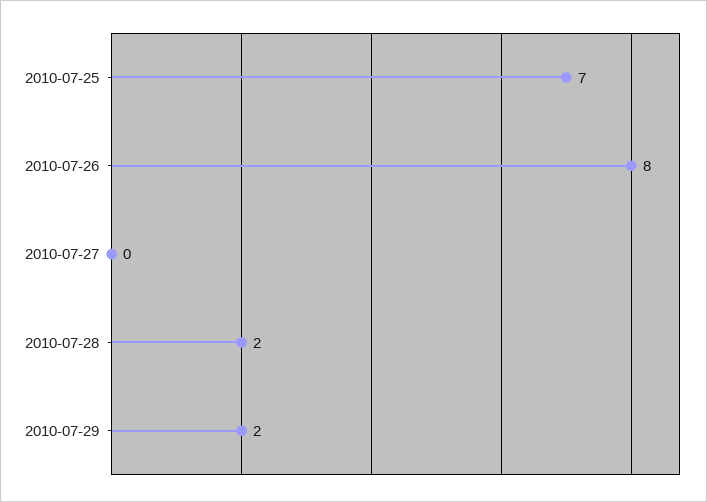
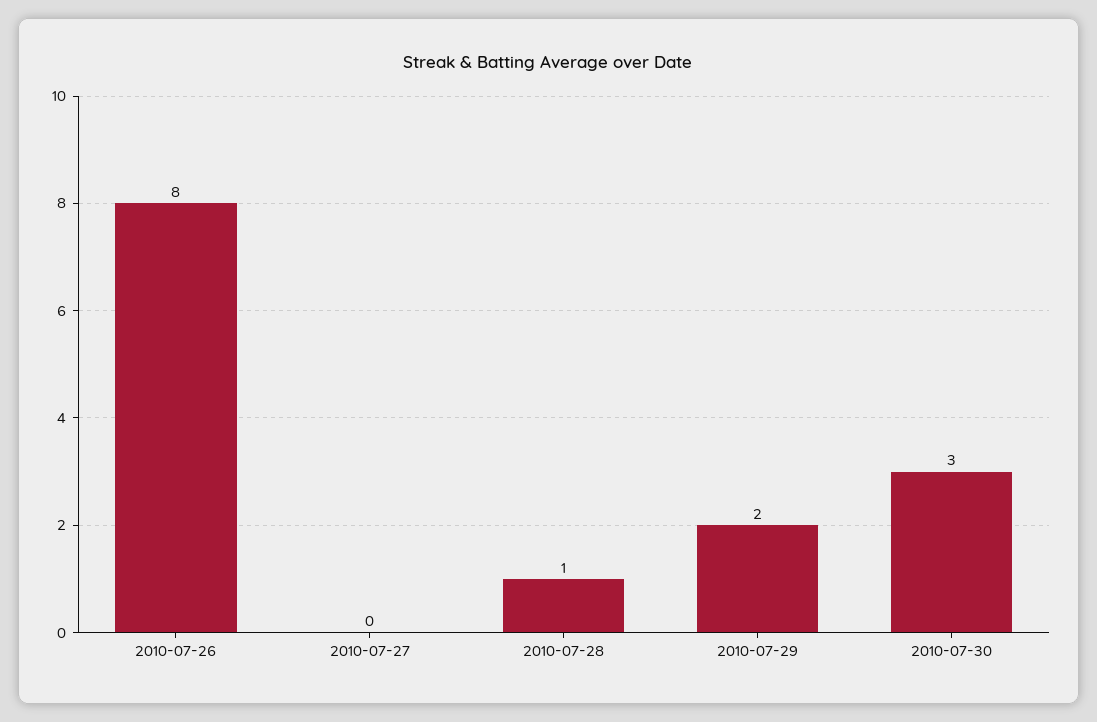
2010-07-25: 7 -> none
2010-07-28: 2 -> 1
2010-07-30: none -> 3

